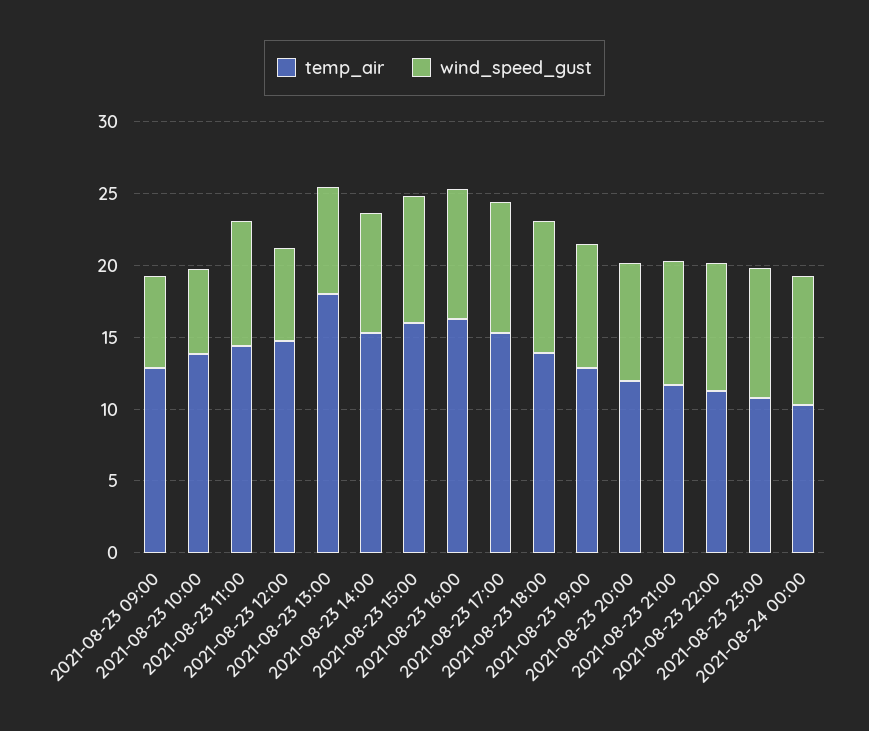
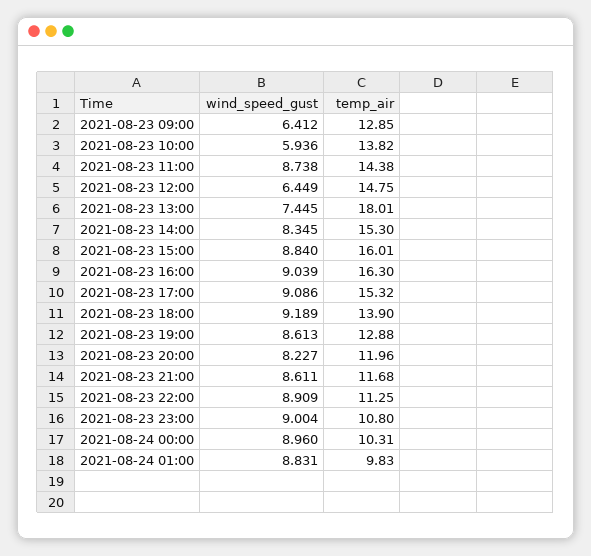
wind_speed_gust, 2021-08-24 01:00: none -> 8.831
temp_air, 2021-08-24 01:00: none -> 9.83

